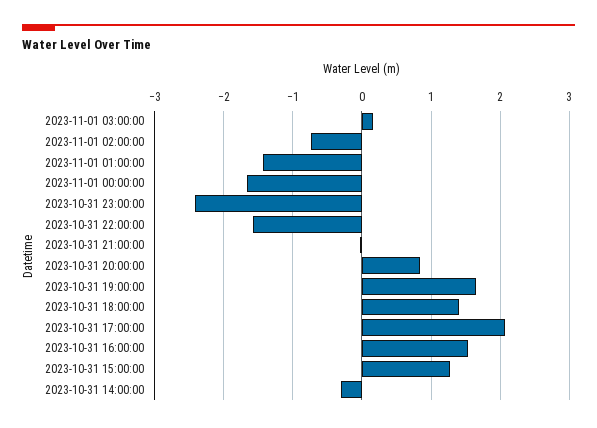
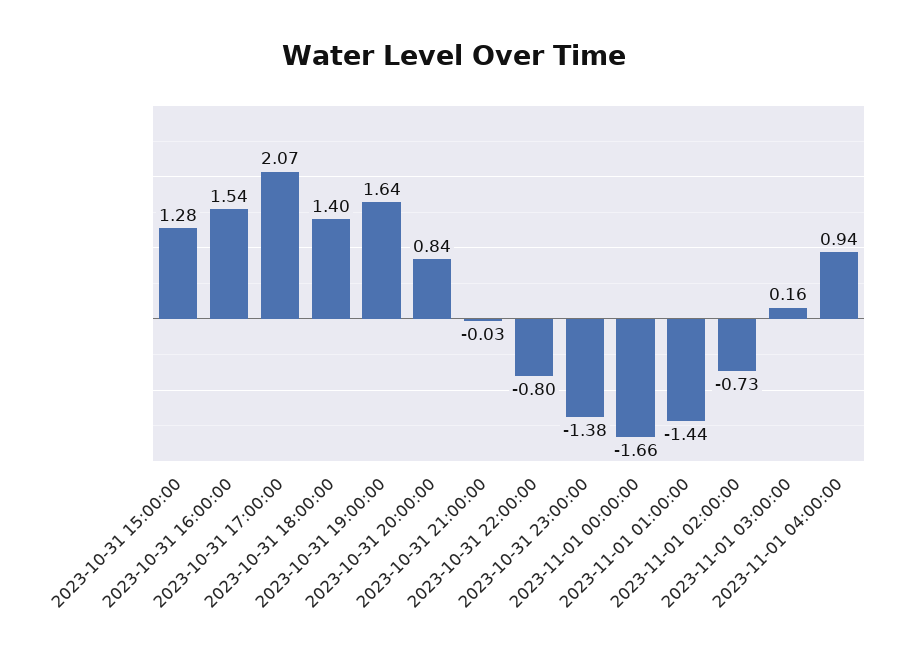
2023-10-31 23:00:00: -2.4 -> -1.38
2023-10-31 22:00:00: -1.6 -> -0.8
2023-10-31 14:00:00: -0.3 -> none
2023-11-01 04:00:00: none -> 0.94

